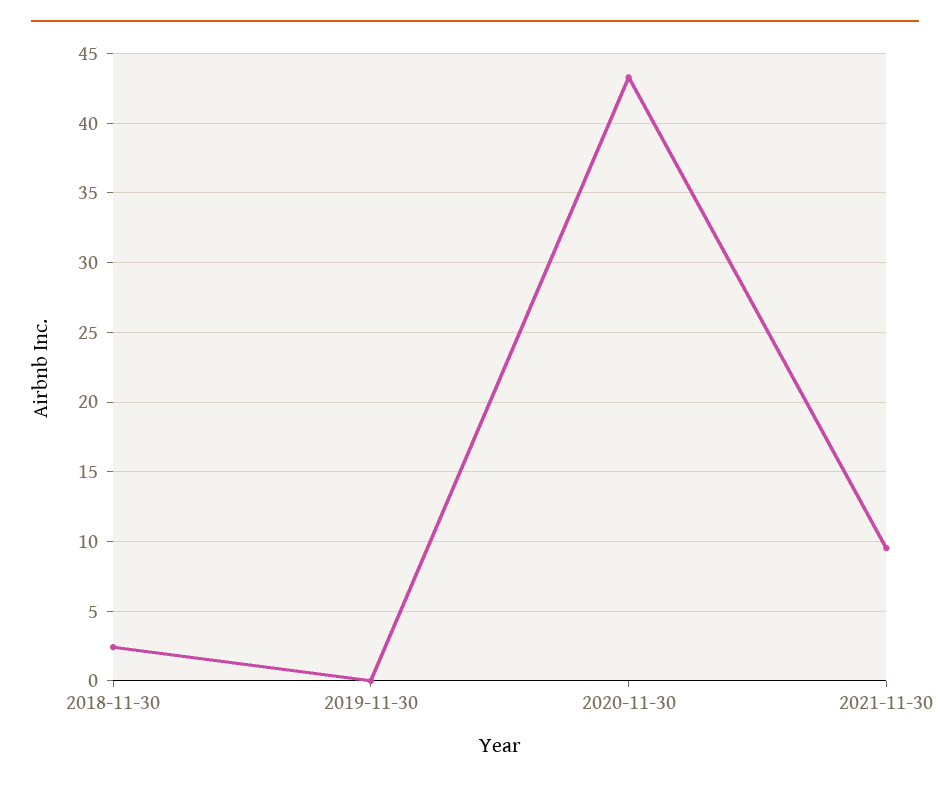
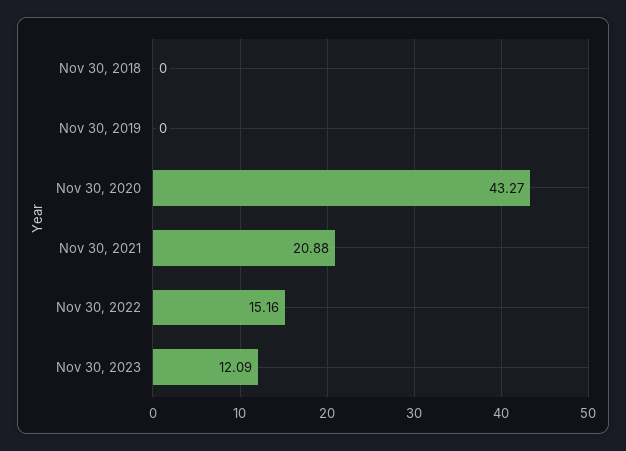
2018-11-30: 2.5 -> 0
2021-11-30: 9.5 -> 20.88
Nov 30, 2022: none -> 15.16
Nov 30, 2023: none -> 12.09

